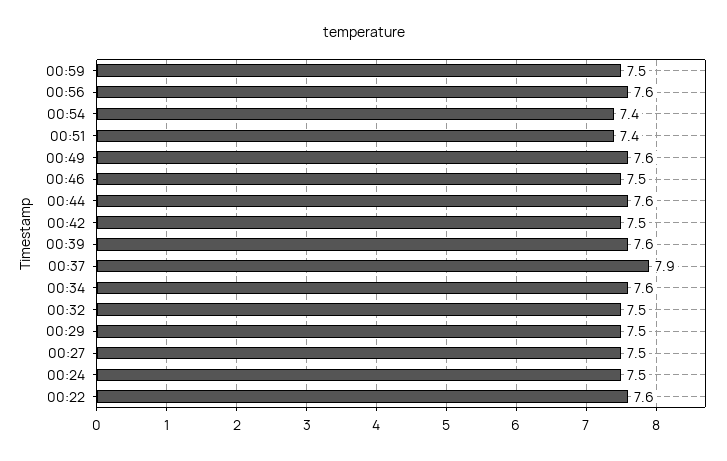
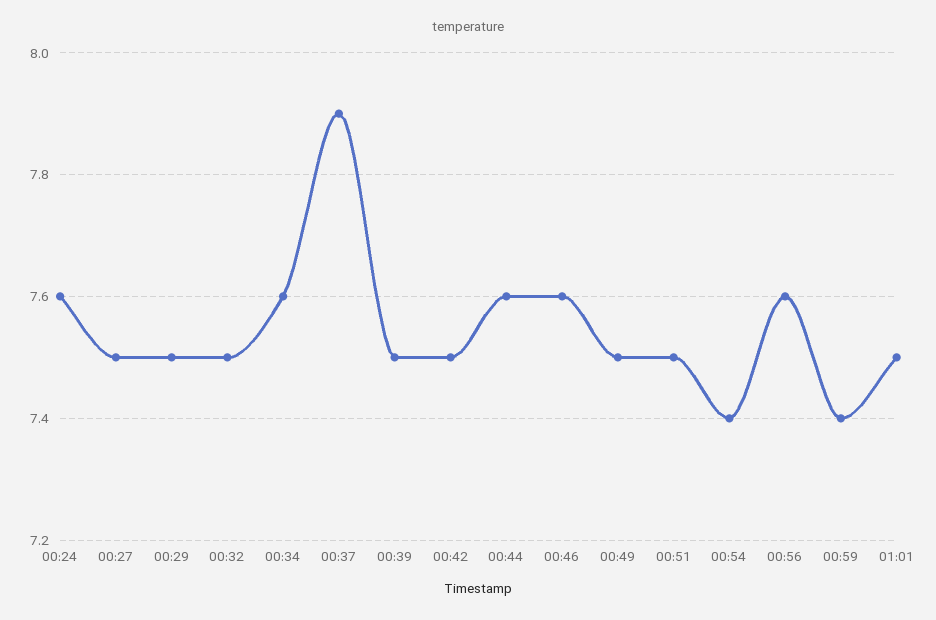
00:59: 7.5 -> 7.4
00:51: 7.4 -> 7.5
00:49: 7.6 -> 7.5
00:46: 7.5 -> 7.6
00:39: 7.6 -> 7.5
00:24: 7.5 -> 7.6
00:22: 7.6 -> none
01:01: none -> 7.5

